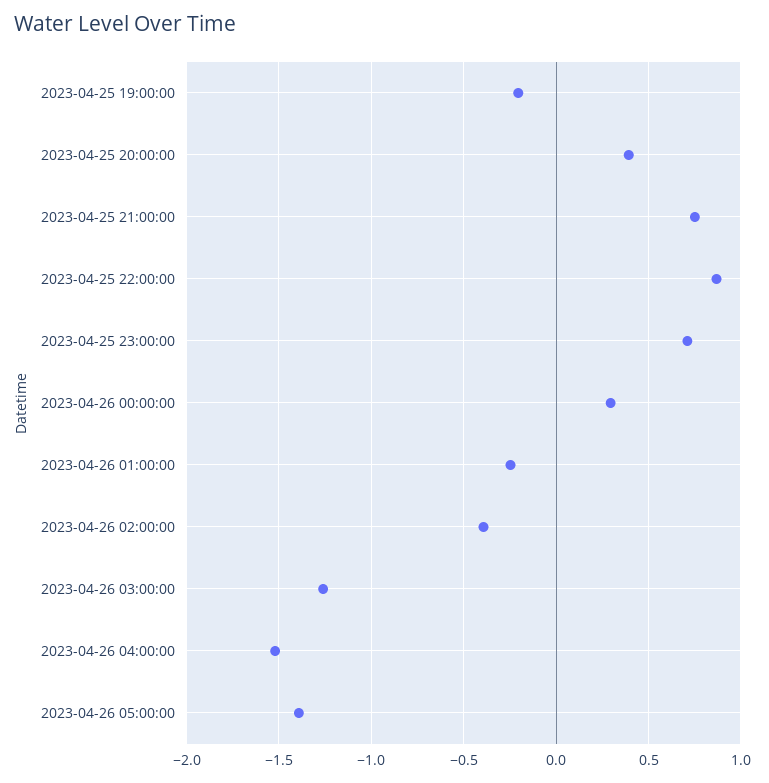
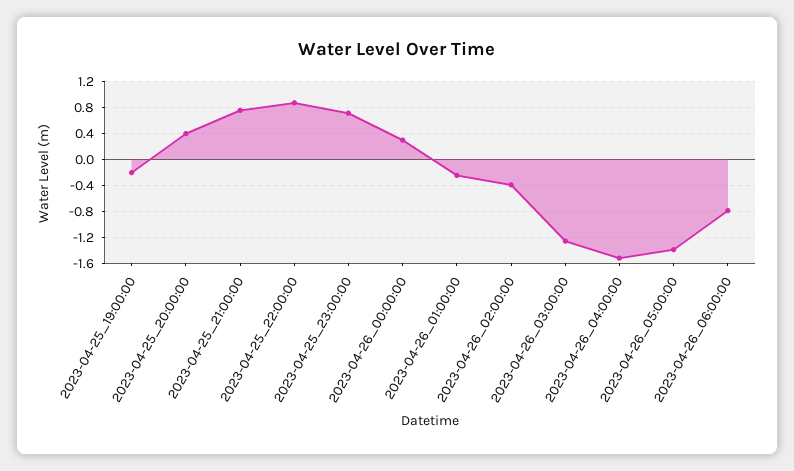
2023-04-26_06:00:00: none -> -0.8

